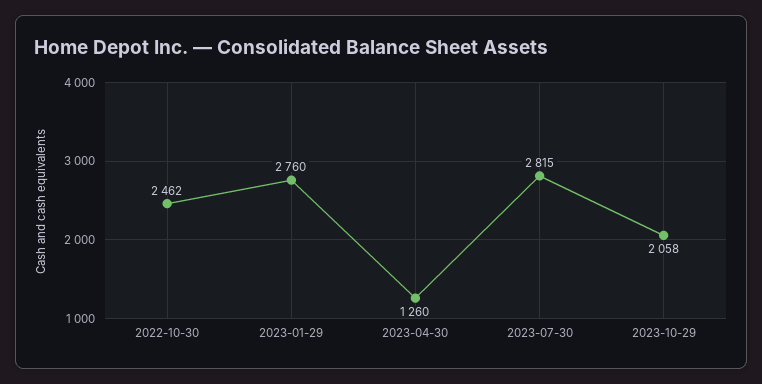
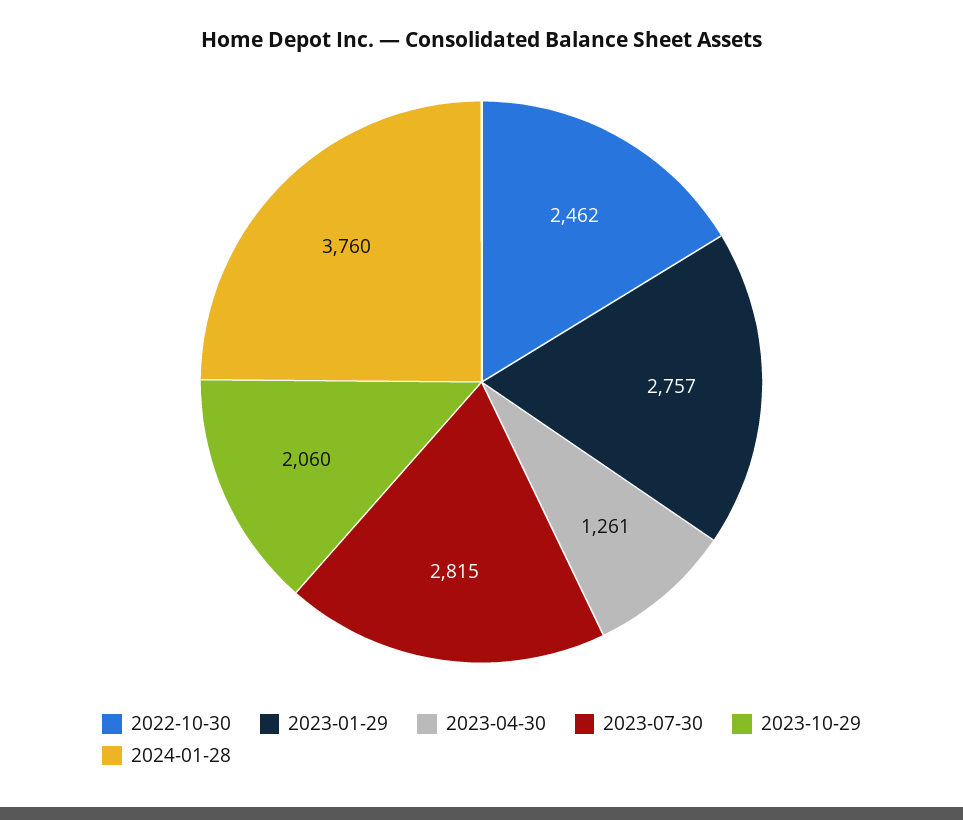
2023-01-29: 2760 -> 2757
2023-04-30: 1260 -> 1261
2023-10-29: 2058 -> 2060
2024-01-28: none -> 3760

